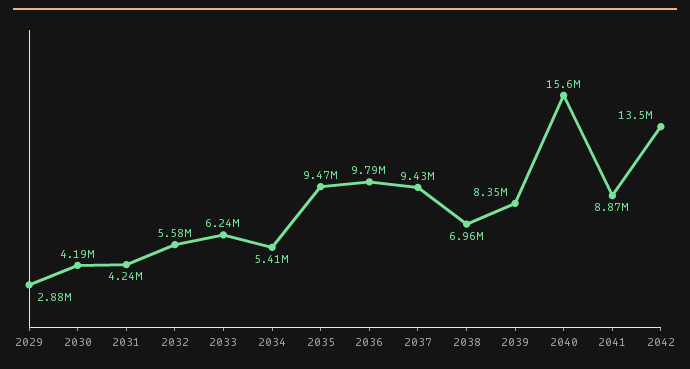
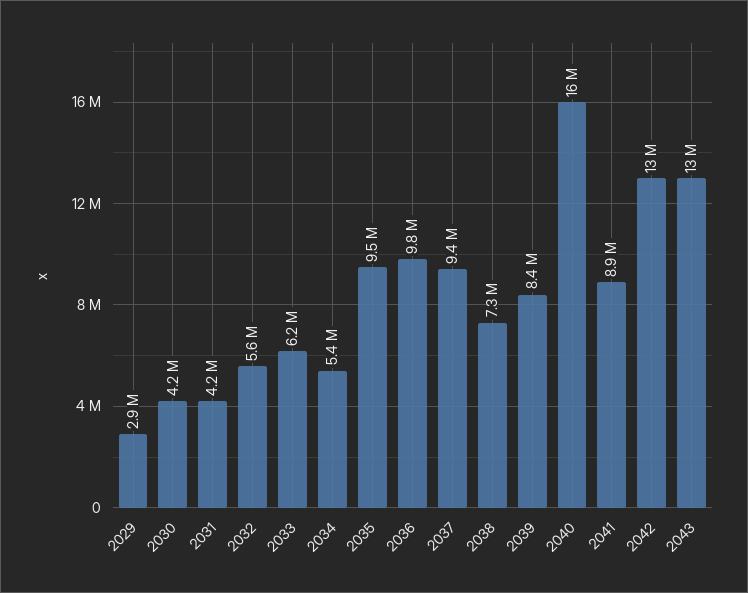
2038: 6960000 -> 7300000
2043: none -> 13000000

